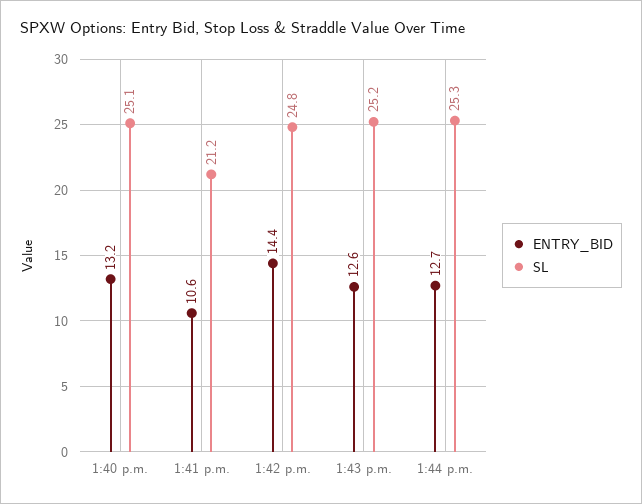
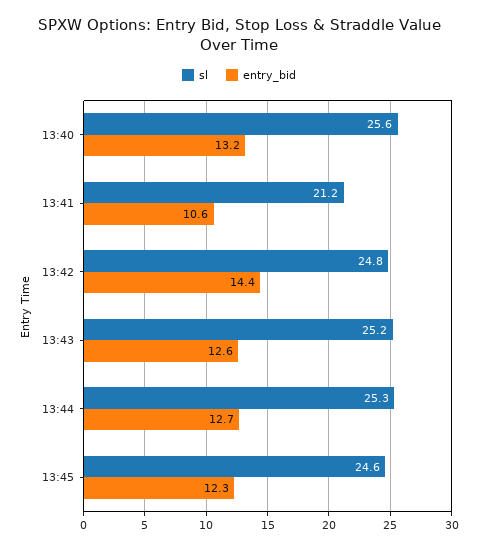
SL, 1:40 p.m.: 25.1 -> 25.6
SL, 13:45: none -> 24.6
ENTRY_BID, 13:45: none -> 12.3

